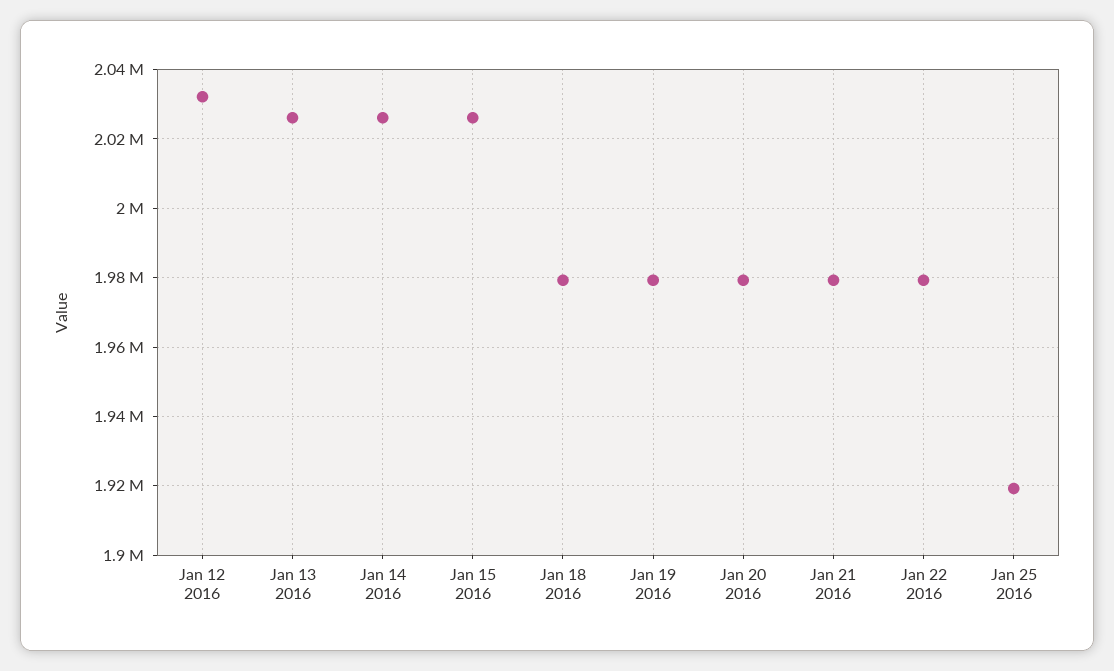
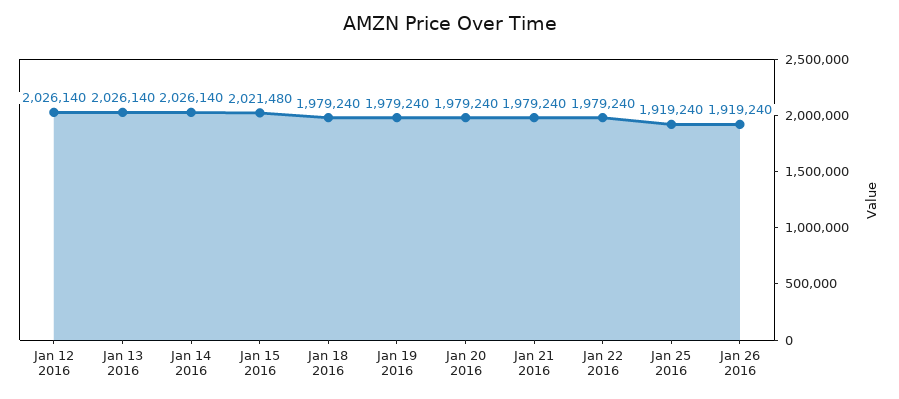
Jan 12 2016: 2032000 -> 2026140
Jan 15 2016: 2026000 -> 2021480
Jan 26 2016: none -> 1919240

